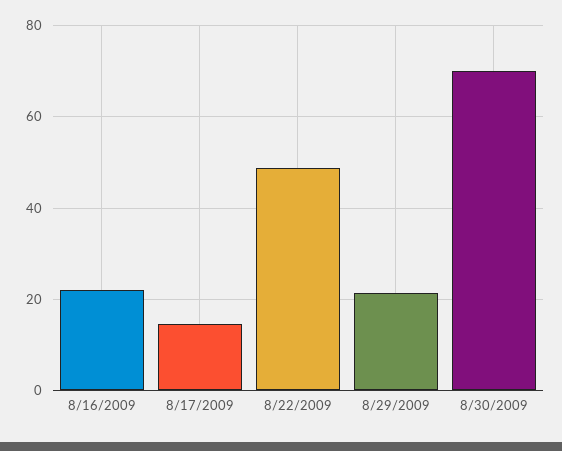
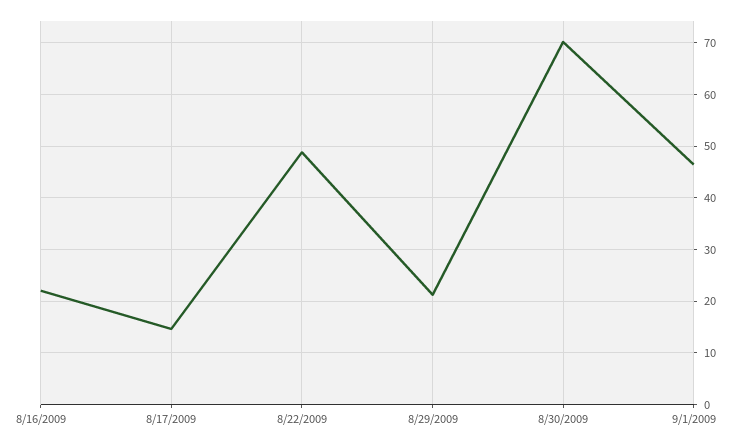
9/1/2009: none -> 46

